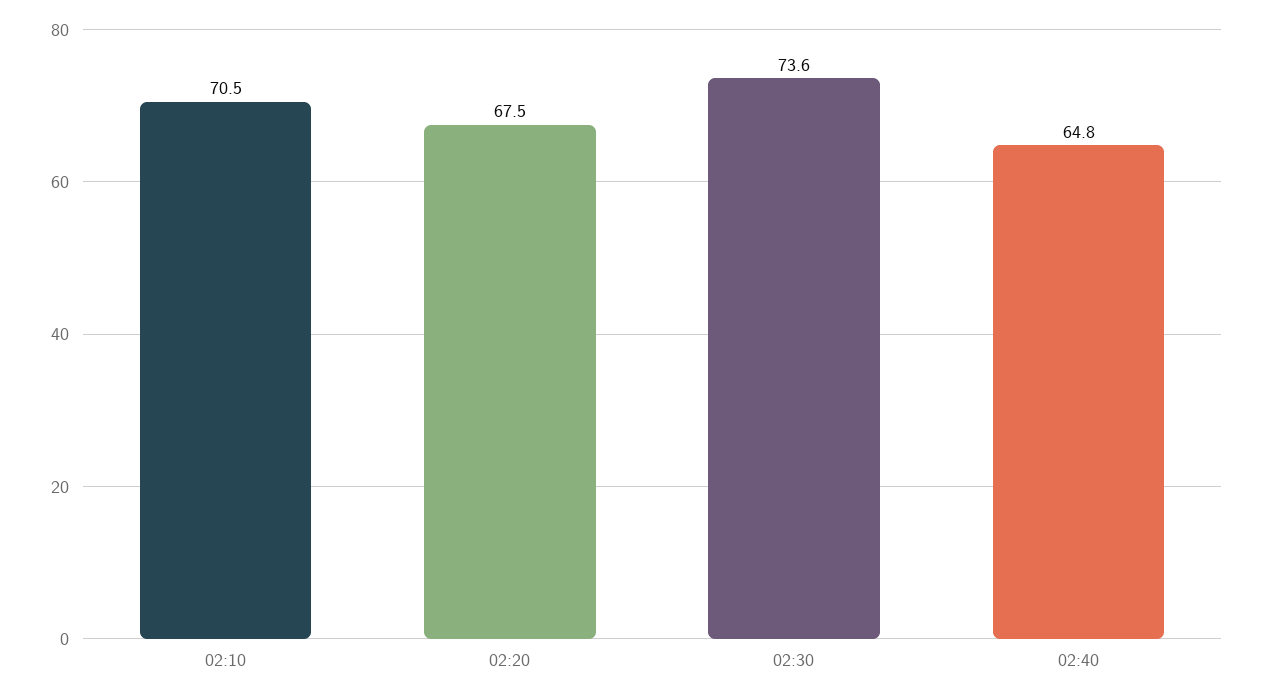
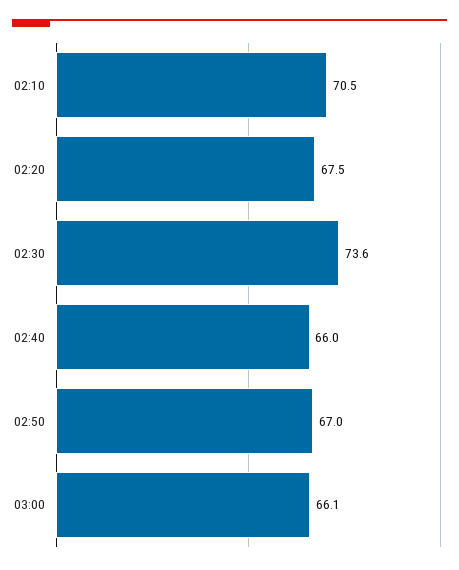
02:40: 64.8 -> 66
02:50: none -> 67
03:00: none -> 66.1

